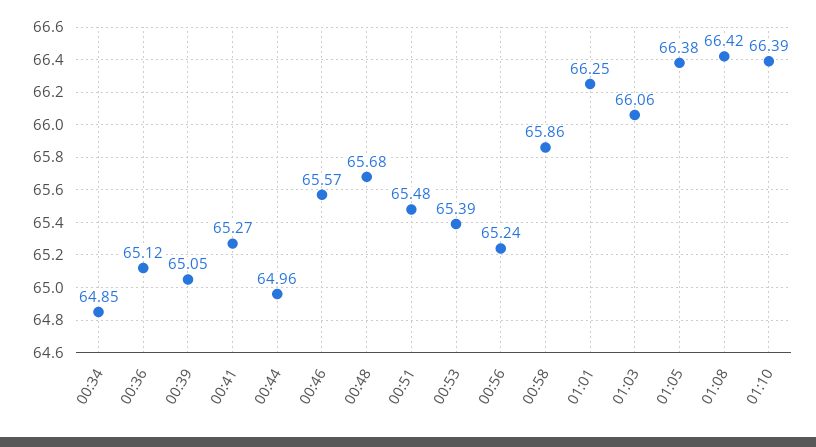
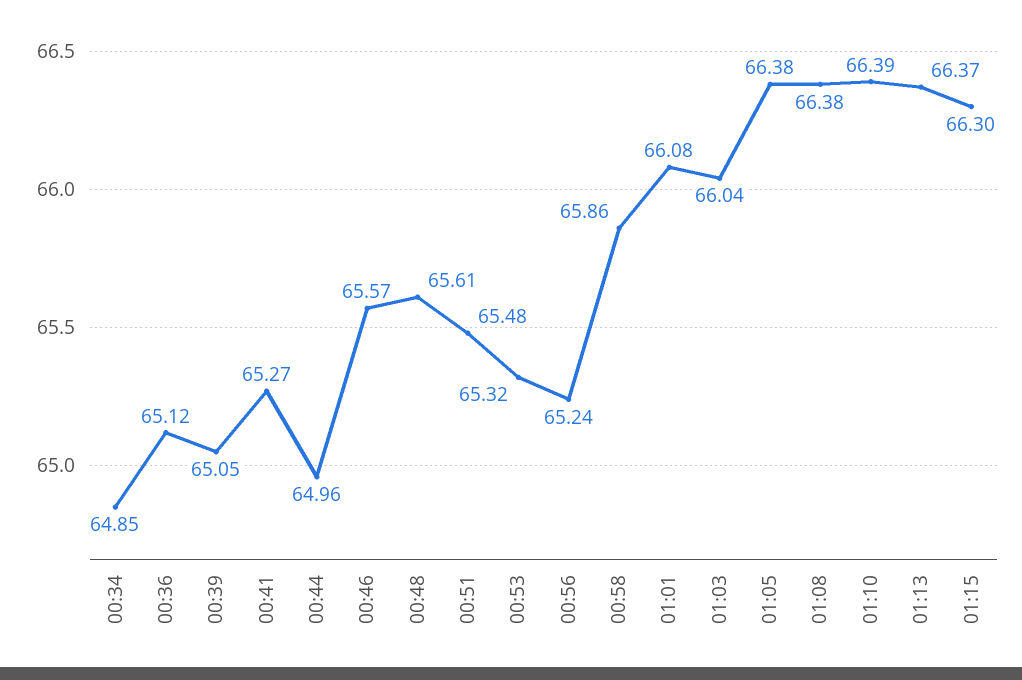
00:48: 65.68 -> 65.61
00:53: 65.39 -> 65.32
01:01: 66.25 -> 66.08
01:03: 66.06 -> 66.04
01:08: 66.42 -> 66.38
01:13: none -> 66.37
01:15: none -> 66.3

